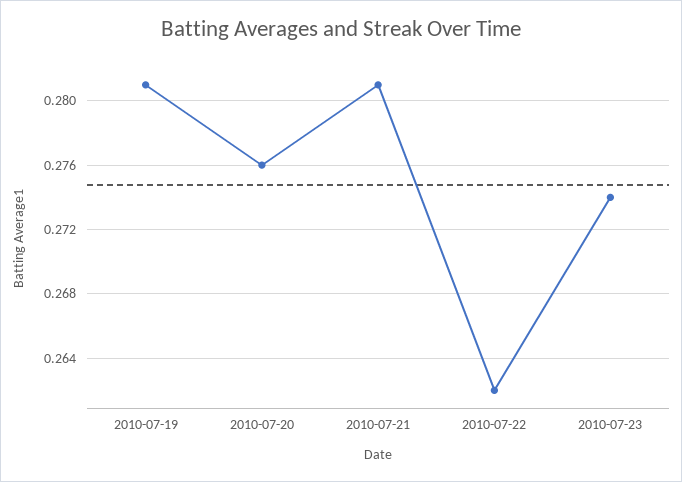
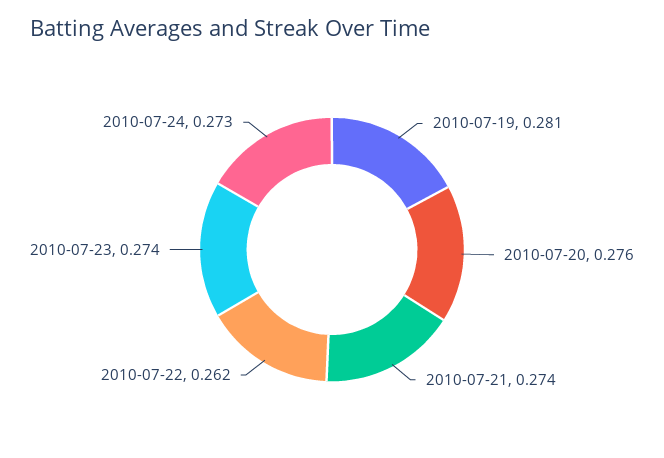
2010-07-21: 0.281 -> 0.274
2010-07-24: none -> 0.273

